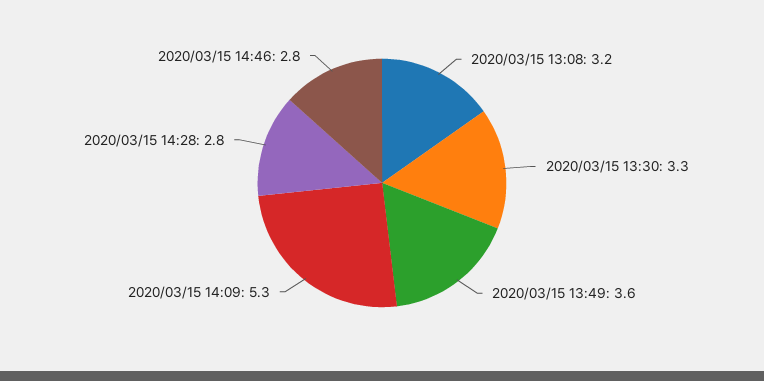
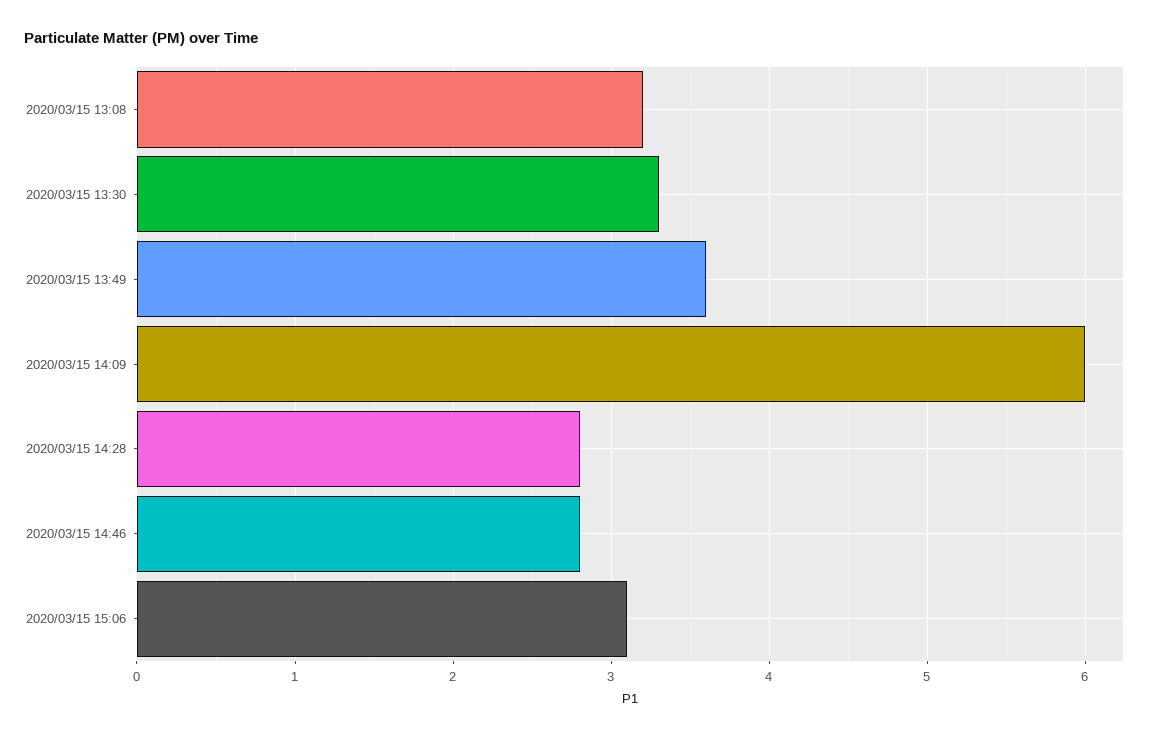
2020/03/15 14:09: 5.3 -> 6
2020/03/15 15:06: none -> 3.1

